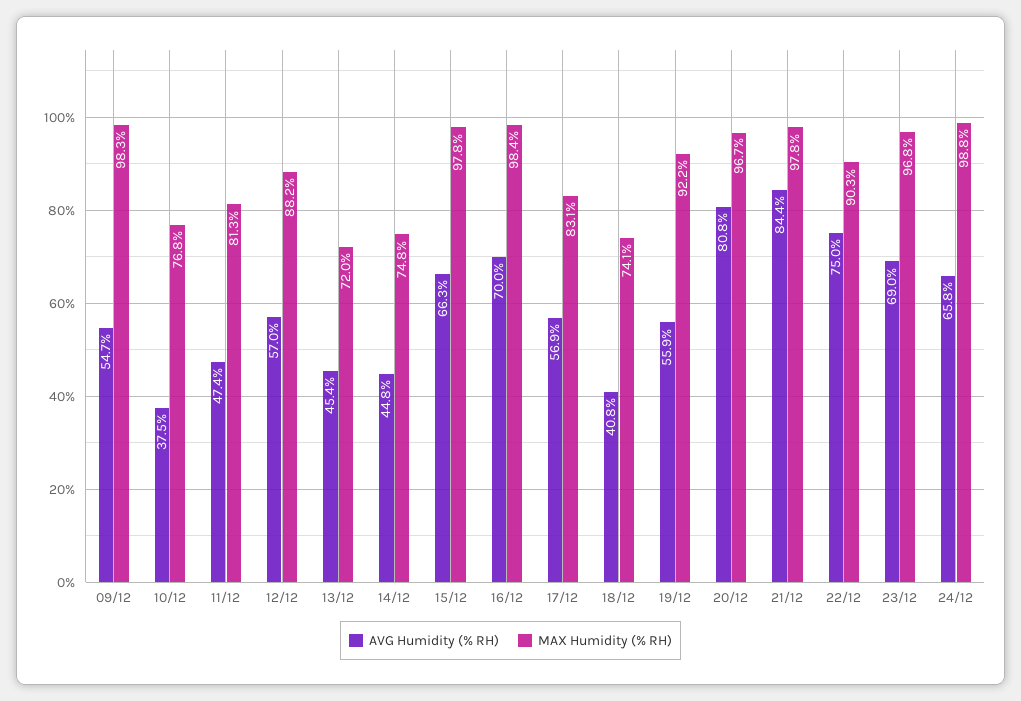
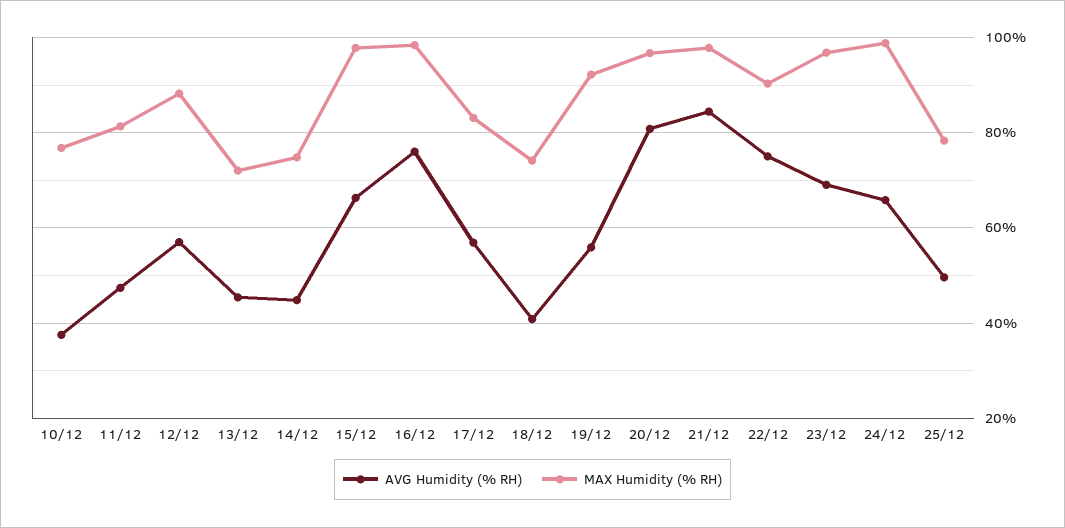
AVG Humidity (% RH), 09/12: 54.7 -> none
MAX Humidity (% RH), 09/12: 98.3 -> none
AVG Humidity (% RH), 16/12: 70 -> 76
AVG Humidity (% RH), 25/12: none -> 50
MAX Humidity (% RH), 25/12: none -> 78

